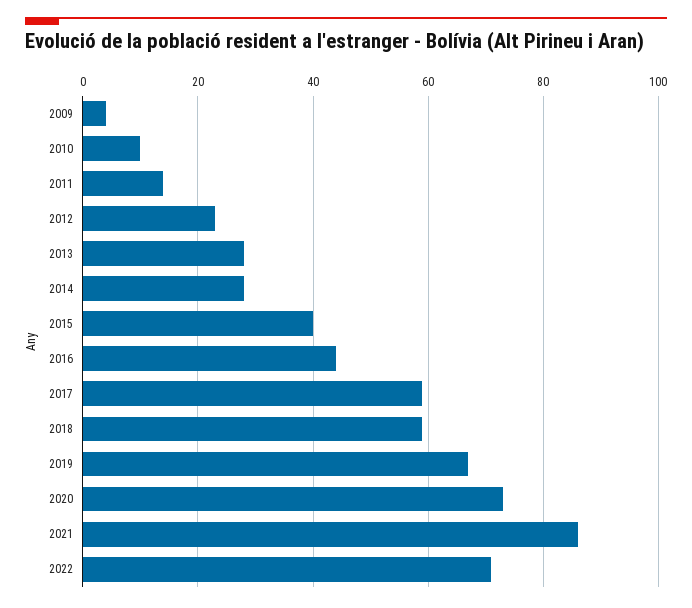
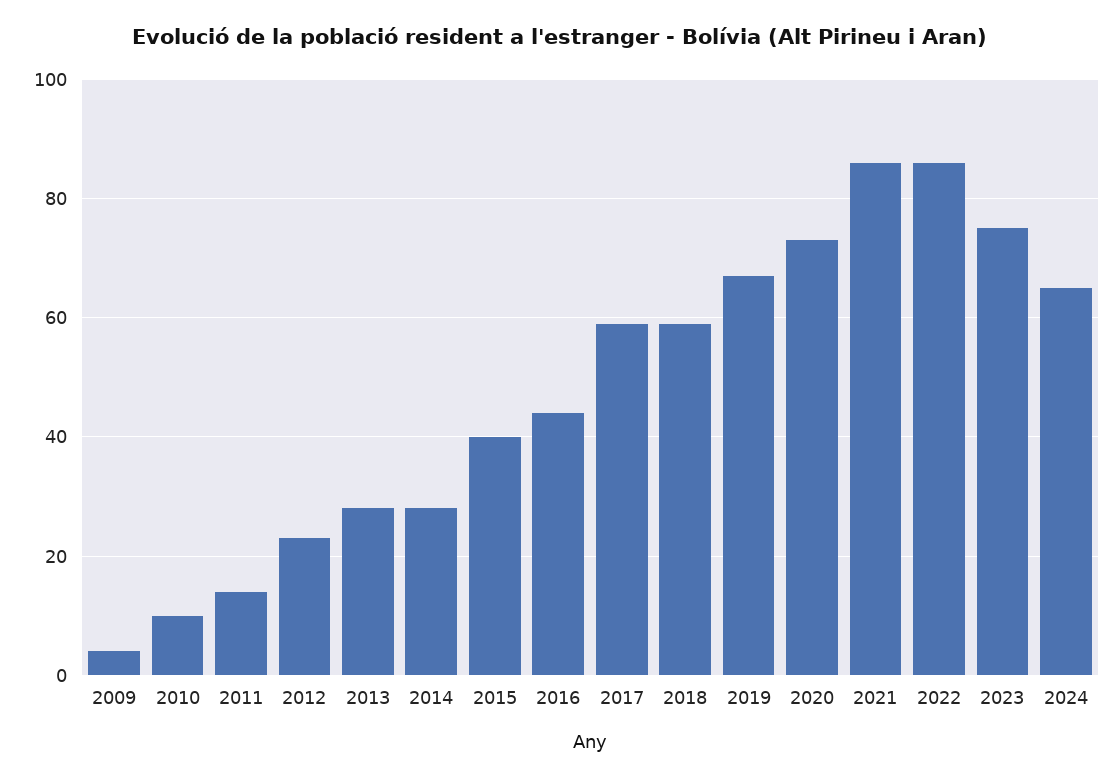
2022: 70 -> 85
2023: none -> 75
2024: none -> 65

